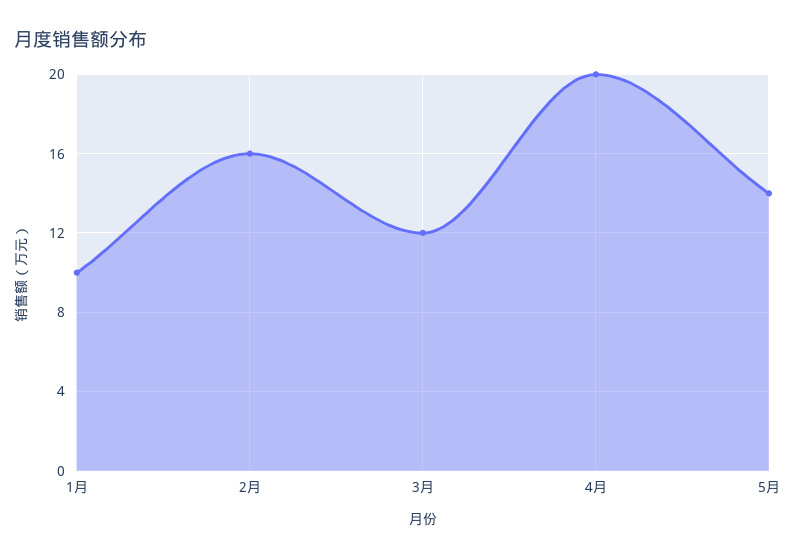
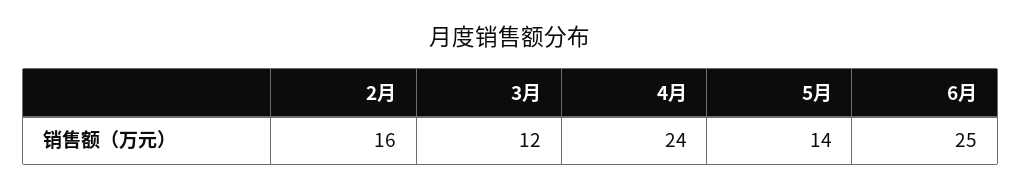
1月: 10 -> none
4月: 20 -> 24
6月: none -> 25

